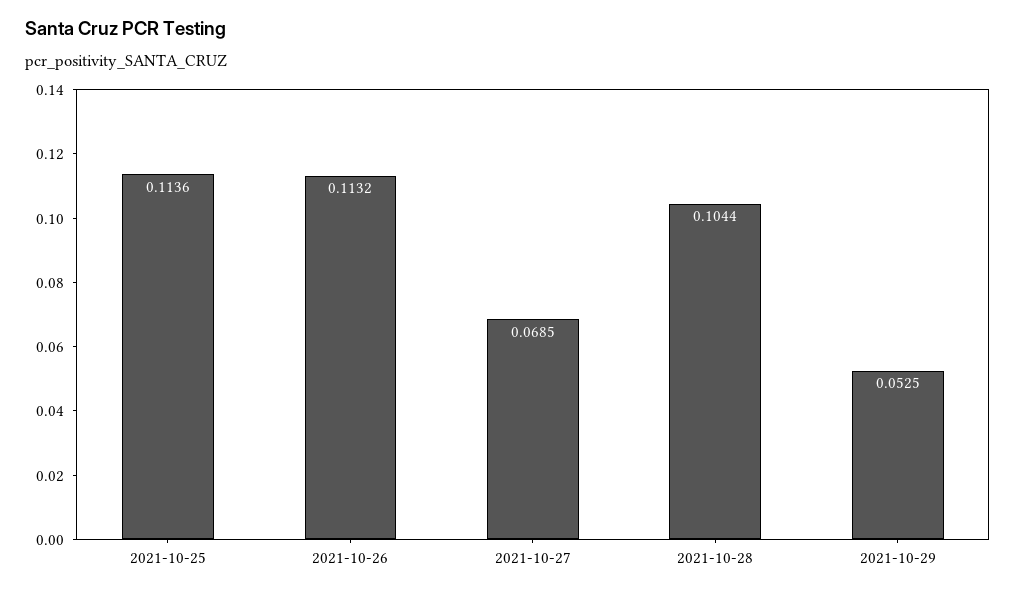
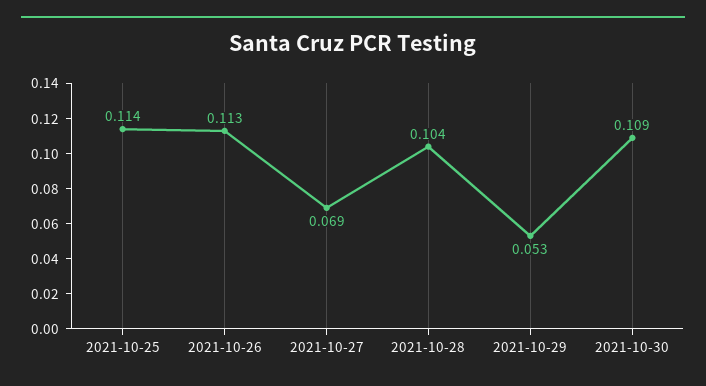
2021-10-30: none -> 0.109

